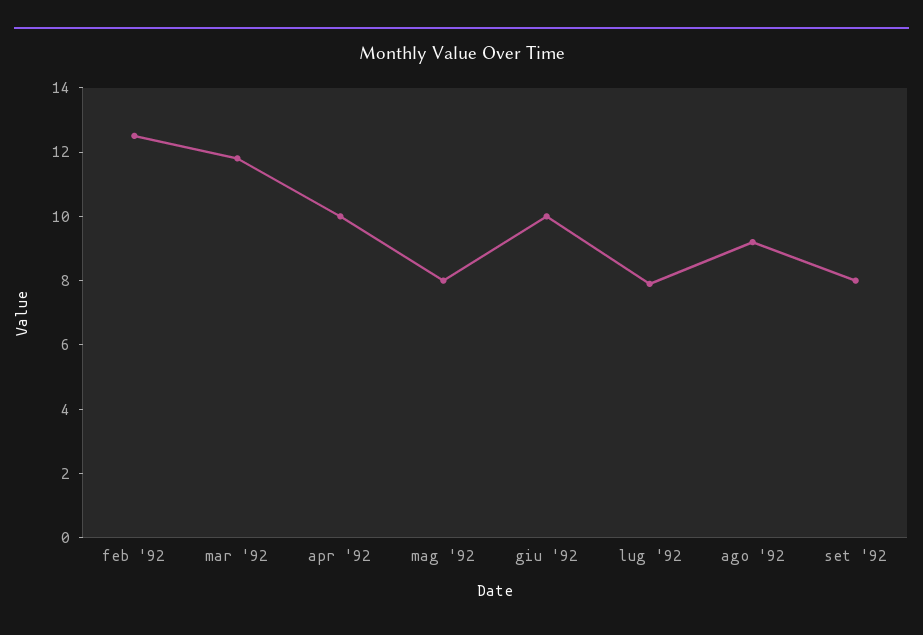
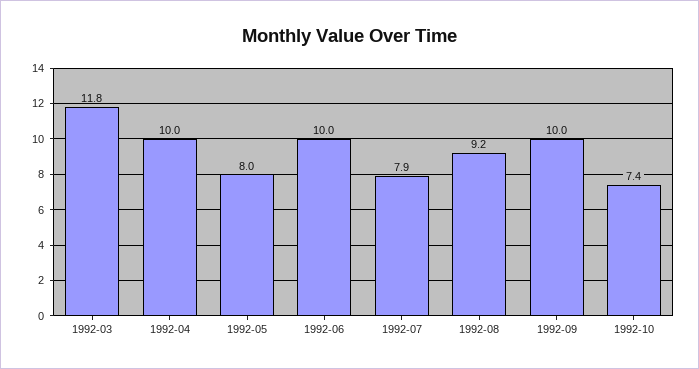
feb '92: 12.5 -> none
set '92: 8 -> 10
1992-10: none -> 7.4

